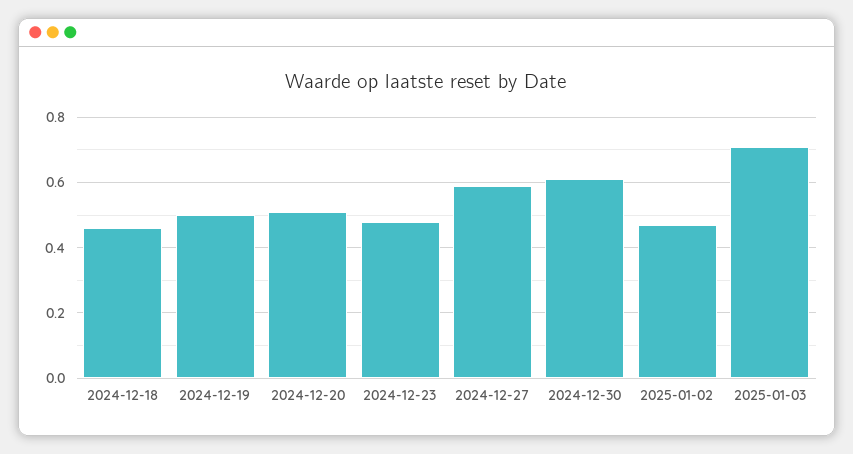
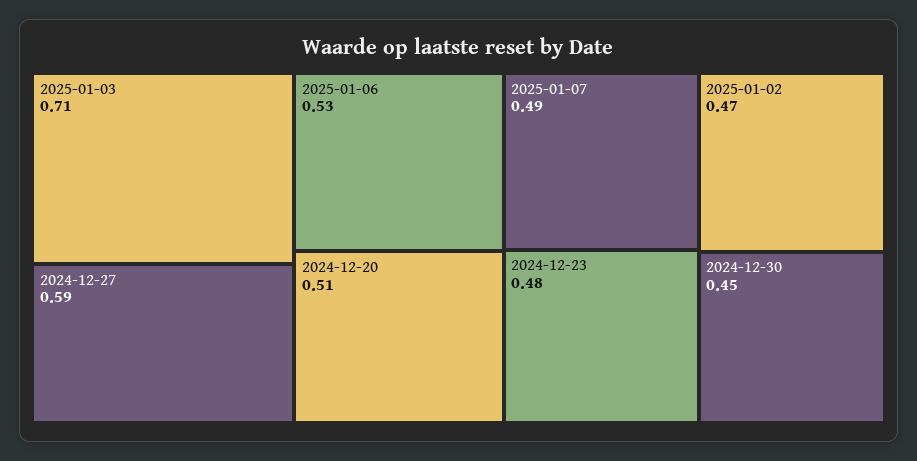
2024-12-18: 0.45 -> none
2024-12-19: 0.5 -> none
2024-12-30: 0.6 -> 0.45
2025-01-06: none -> 0.53
2025-01-07: none -> 0.49

